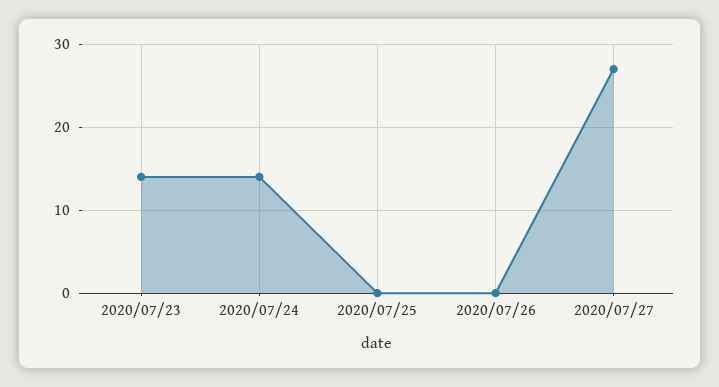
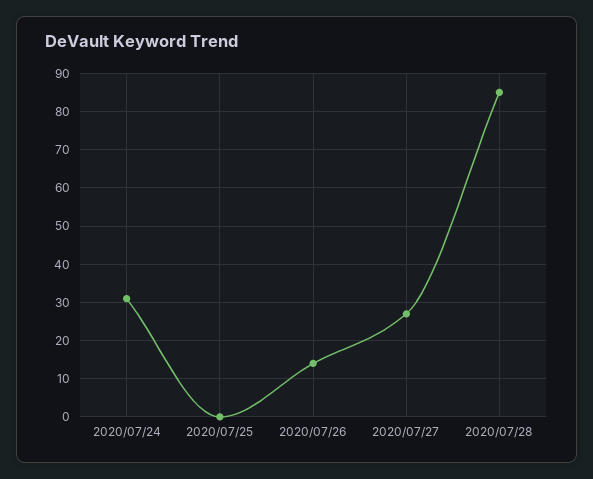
2020/07/23: 14 -> none
2020/07/24: 14 -> 30
2020/07/26: 0 -> 15
2020/07/28: none -> 85

